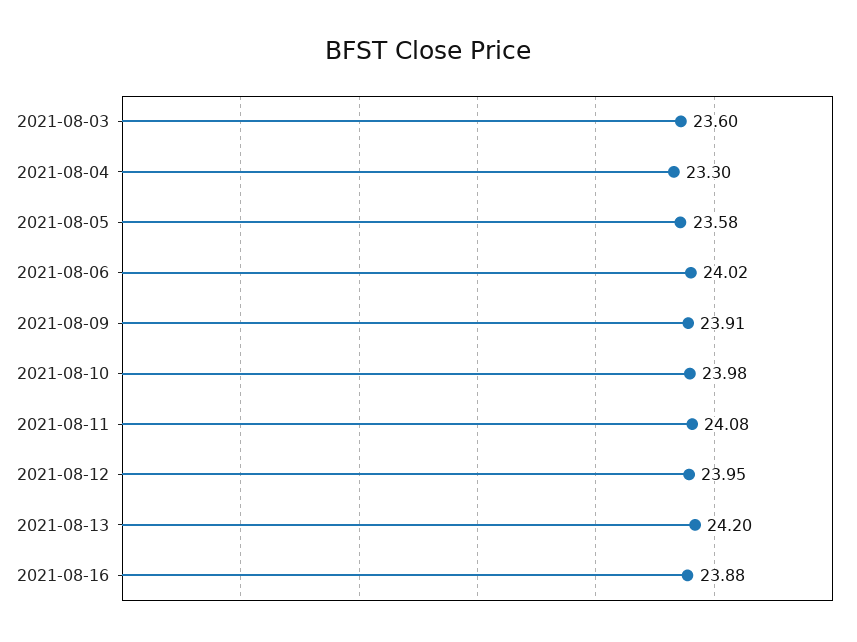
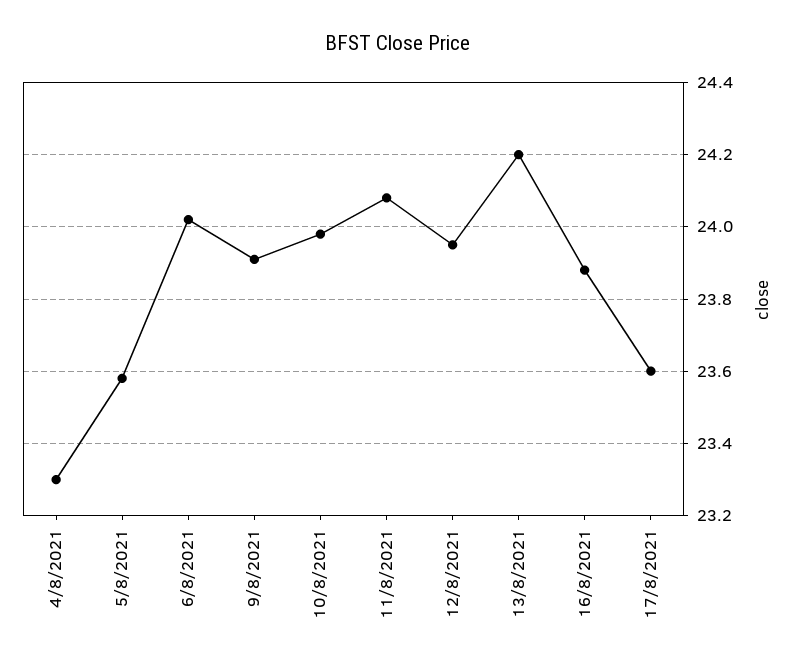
2021-08-03: 23.6 -> none
17/8/2021: none -> 23.6

